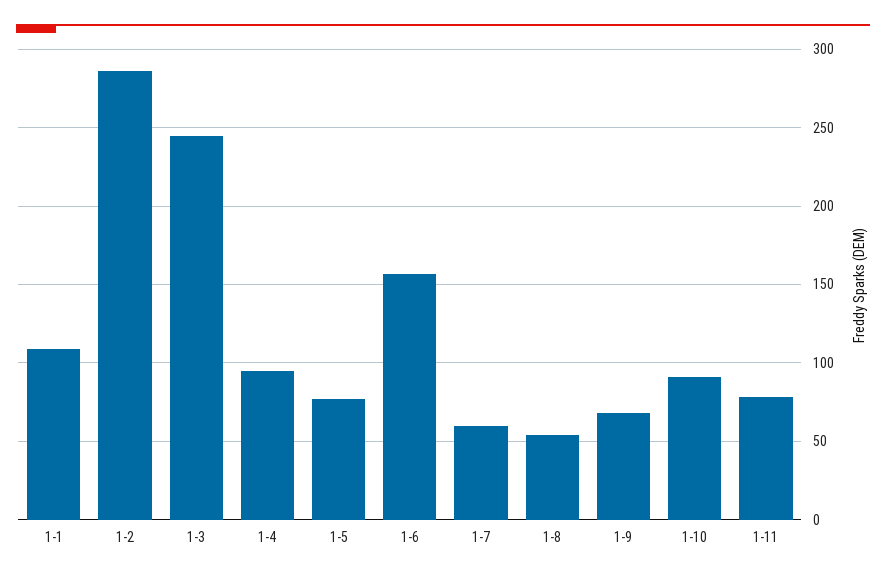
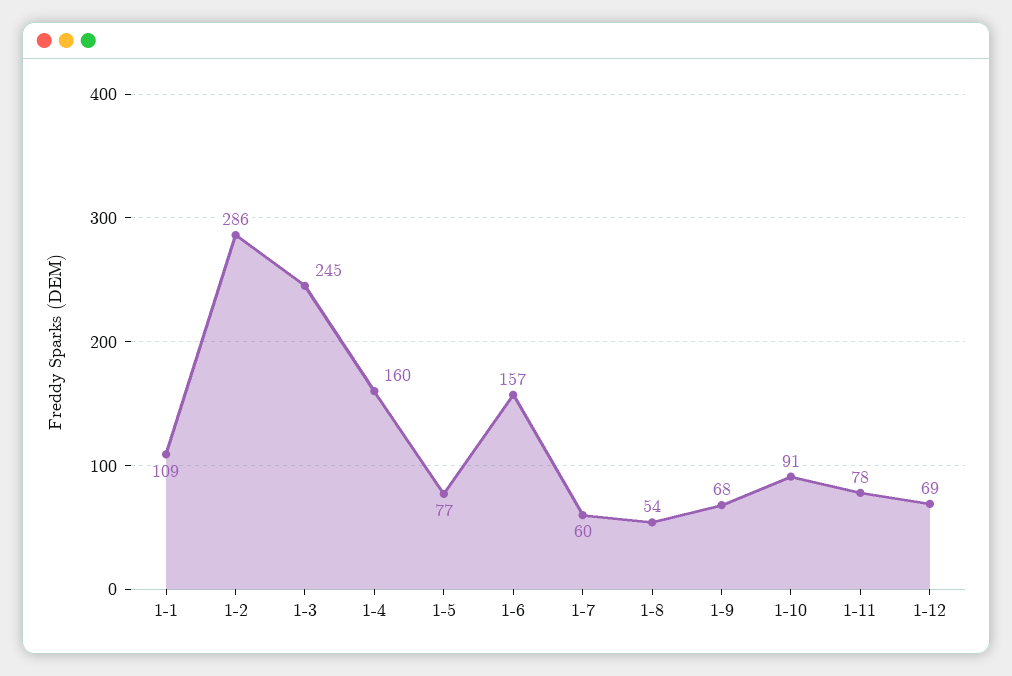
1-4: 95 -> 160
1-12: none -> 69

